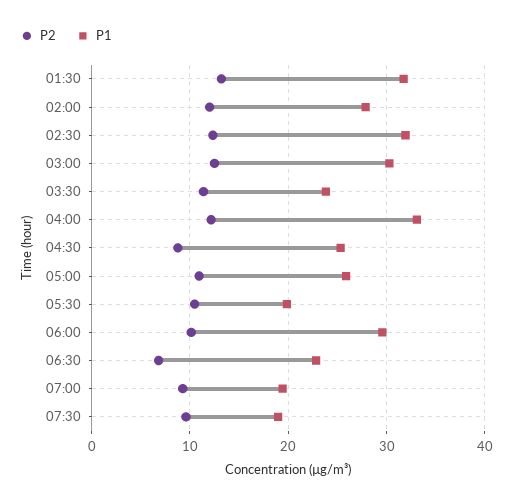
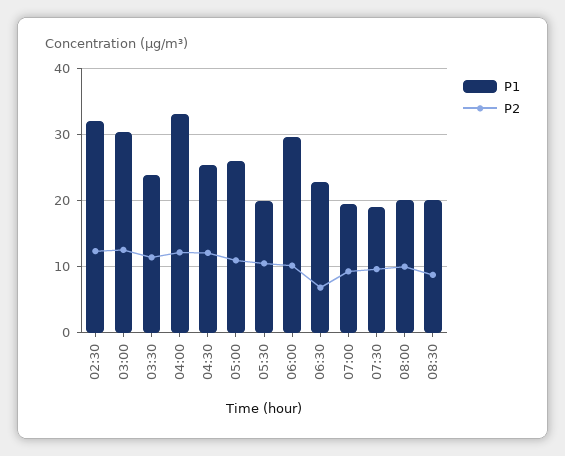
P2, 01:30: 13 -> none
P1, 01:30: 32 -> none
P2, 02:00: 12 -> none
P1, 02:00: 28 -> none
P2, 04:30: 9 -> 12
P1, 08:00: none -> 20
P2, 08:00: none -> 10
P1, 08:30: none -> 20
P2, 08:30: none -> 9

